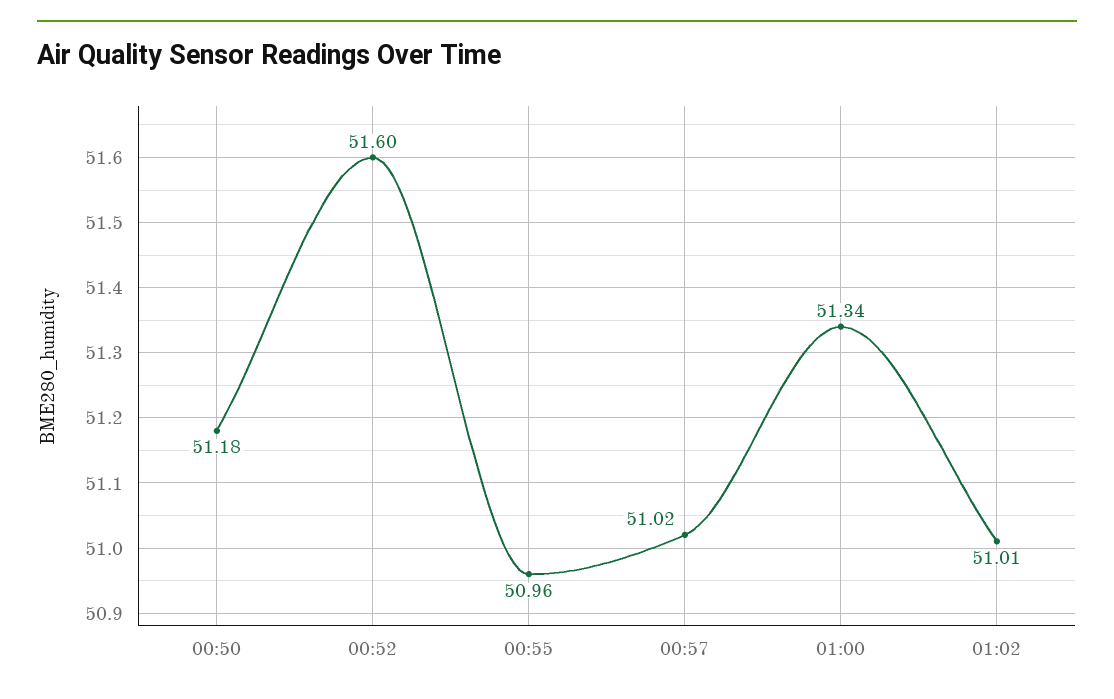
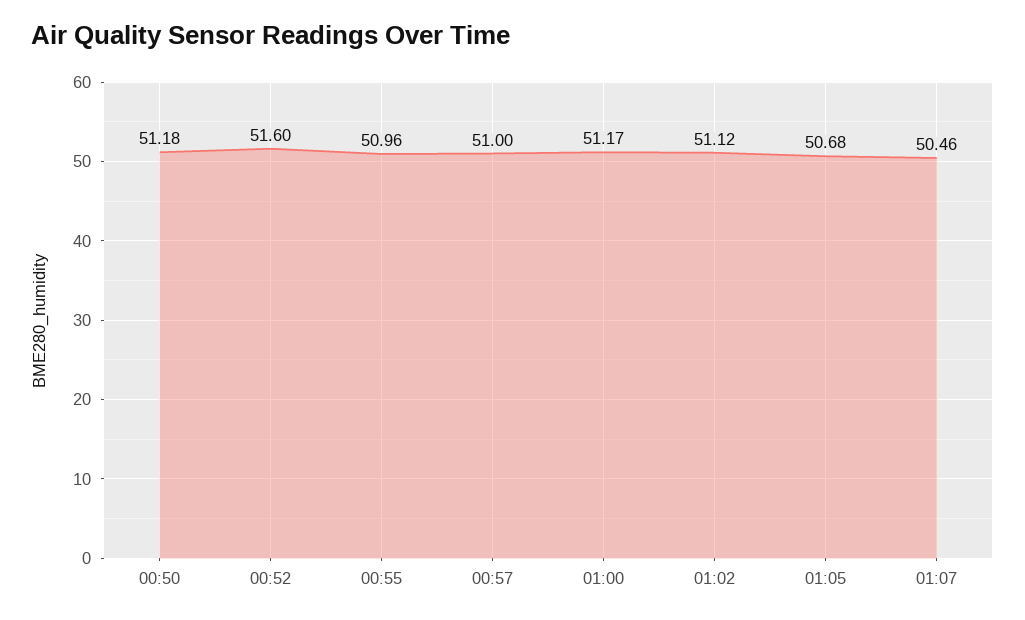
00:57: 51.02 -> 51
01:00: 51.34 -> 51.17
01:02: 51.01 -> 51.12
01:05: none -> 50.68
01:07: none -> 50.46

